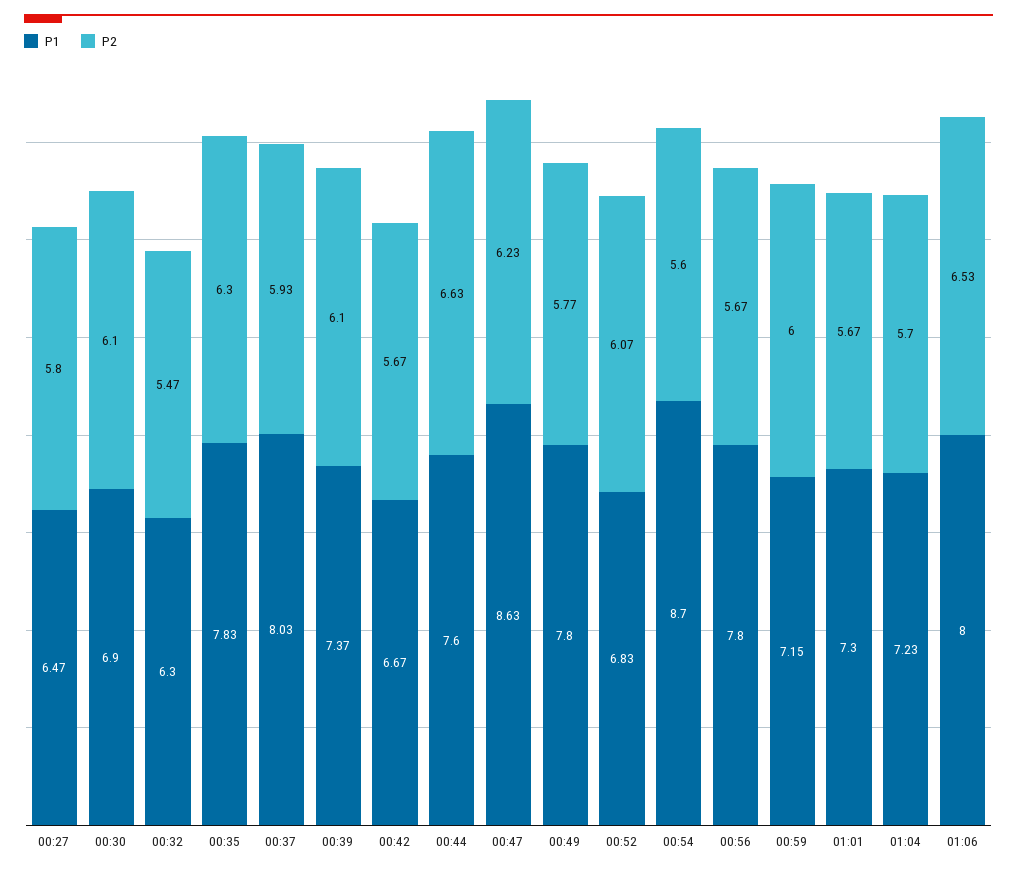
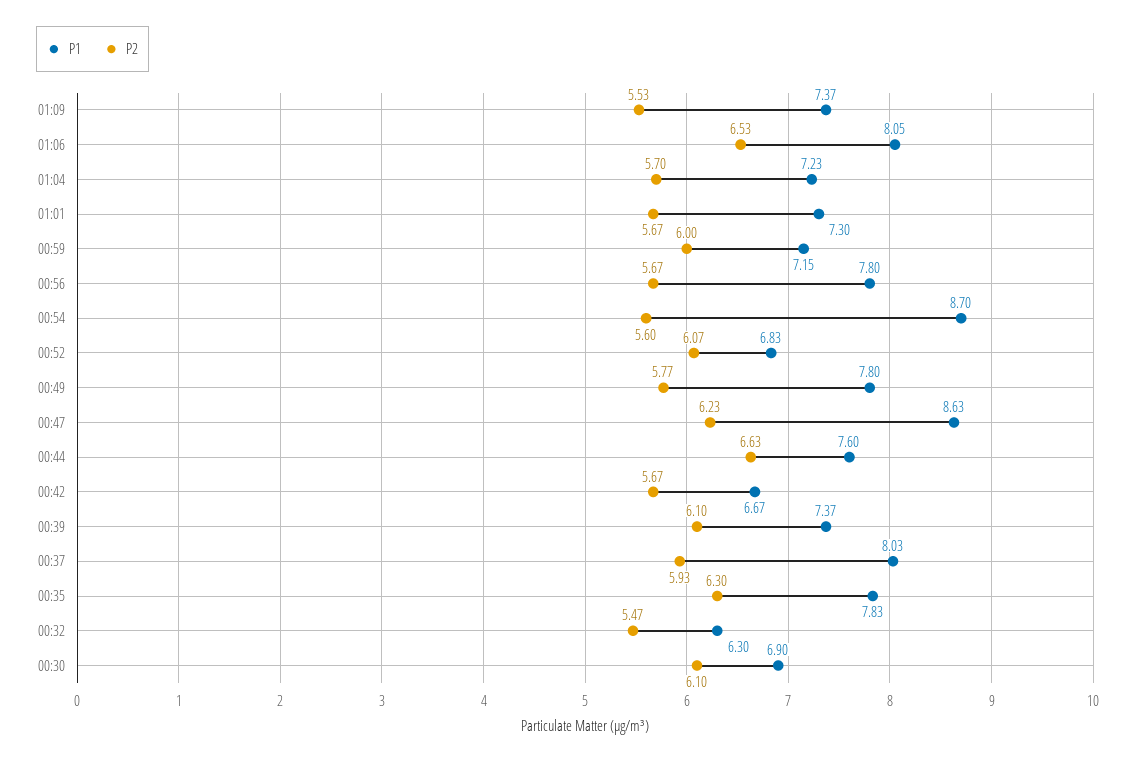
P1, 00:27: 6.47 -> none
P2, 00:27: 5.8 -> none
P1, 01:06: 8 -> 8.05
P1, 01:09: none -> 7.37
P2, 01:09: none -> 5.53

